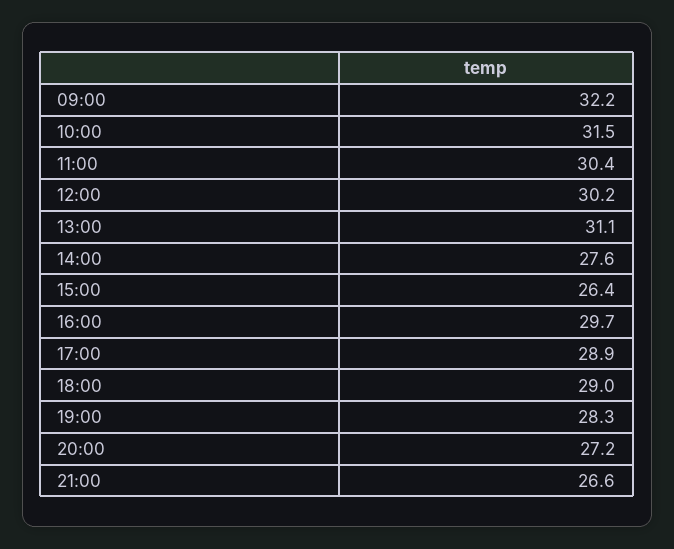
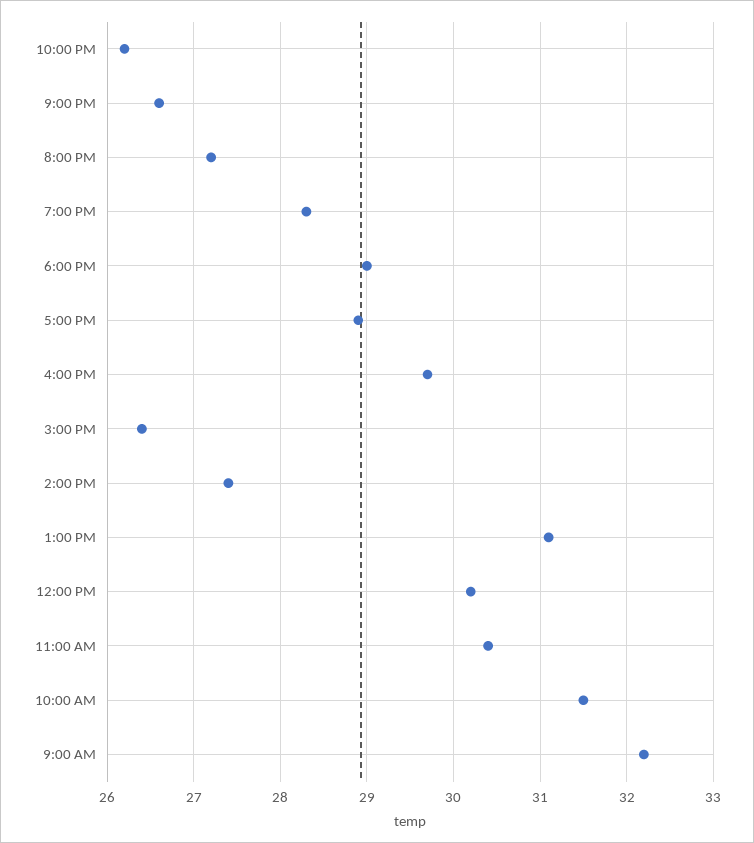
14:00: 27.6 -> 27.4
10:00 PM: none -> 26.2

